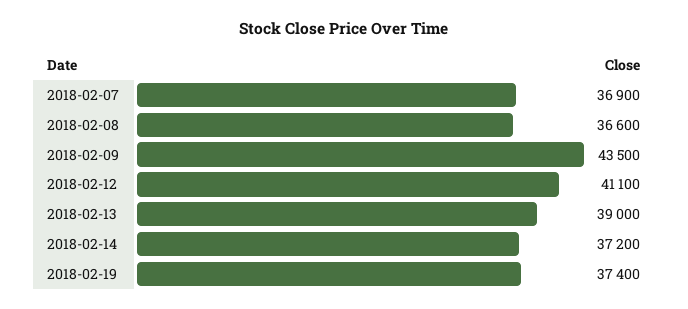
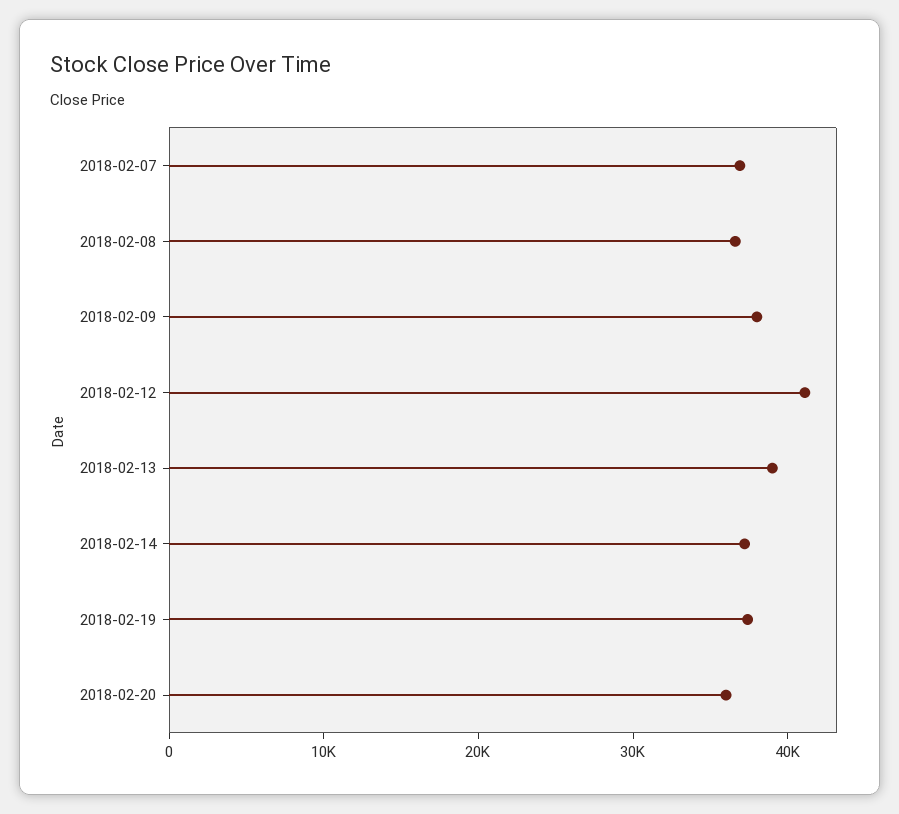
2018-02-09: 43500 -> 38000
2018-02-20: none -> 36000

